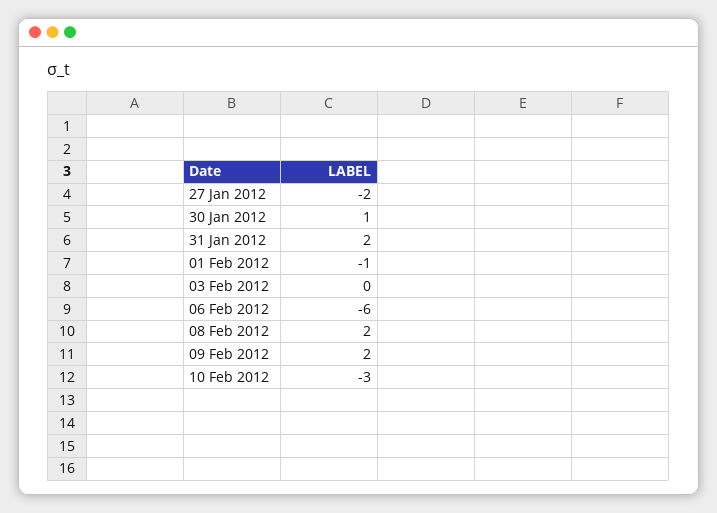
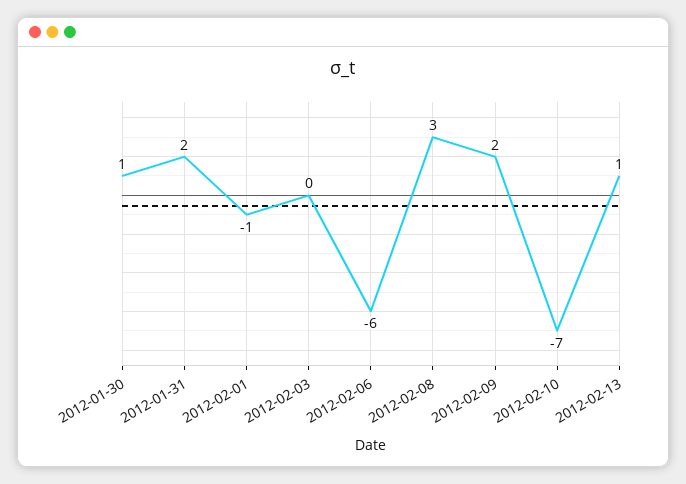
27 Jan 2012: -2 -> none
08 Feb 2012: 2 -> 3
10 Feb 2012: -3 -> -7
2012-02-13: none -> 1

